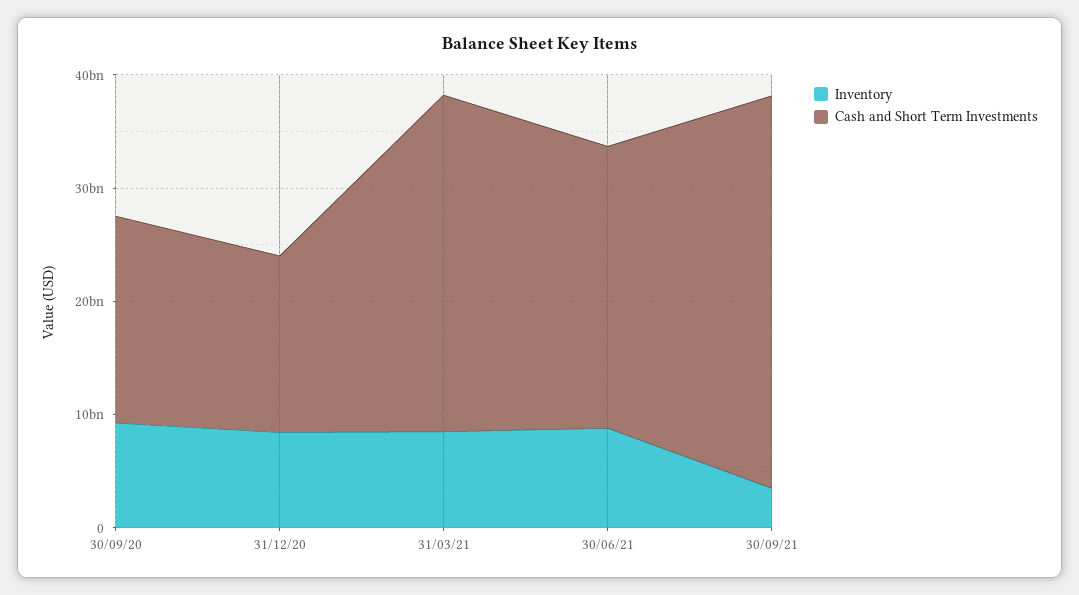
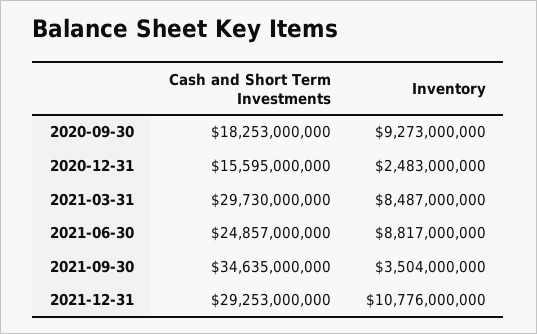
Inventory, 31/12/20: 8000000000 -> 2483000000
Cash and Short Term Investments, 2021-12-31: none -> 29253000000
Inventory, 2021-12-31: none -> 10776000000

